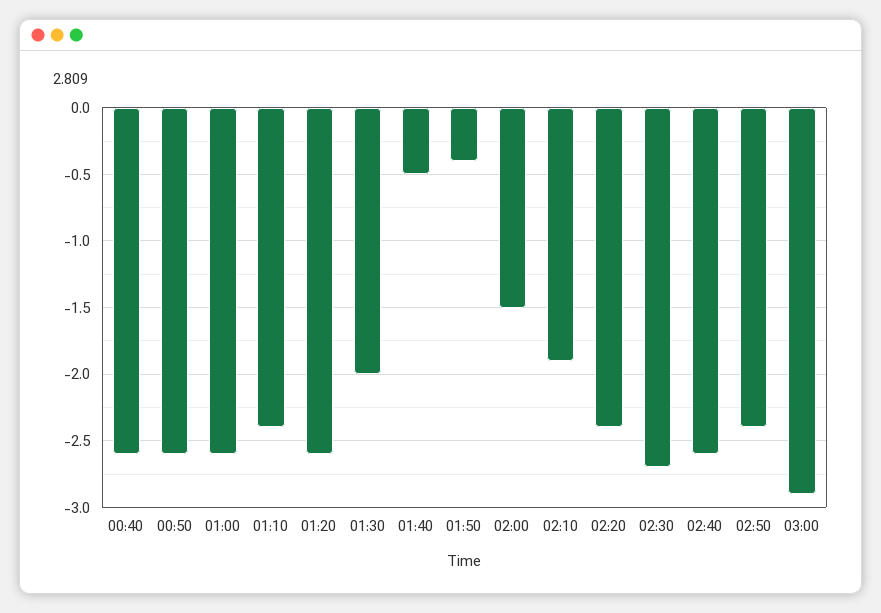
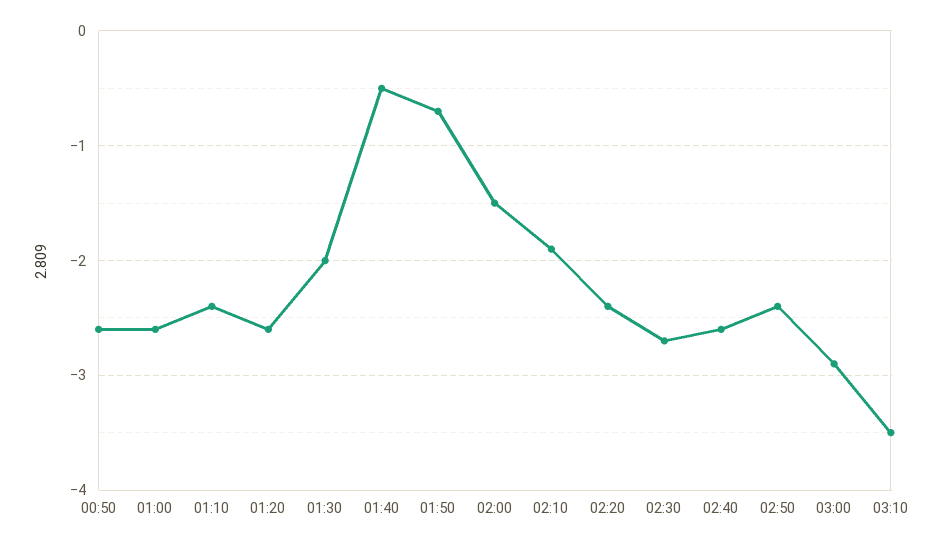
00:40: -2.6 -> none
01:50: -0.4 -> -0.7
03:10: none -> -3.5

